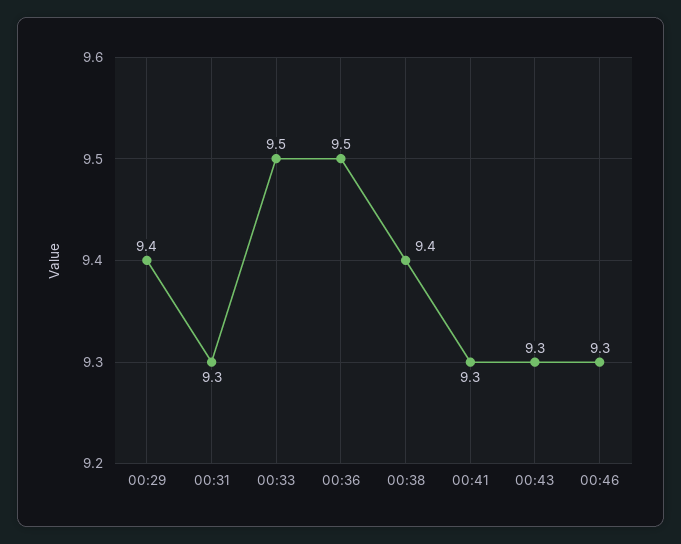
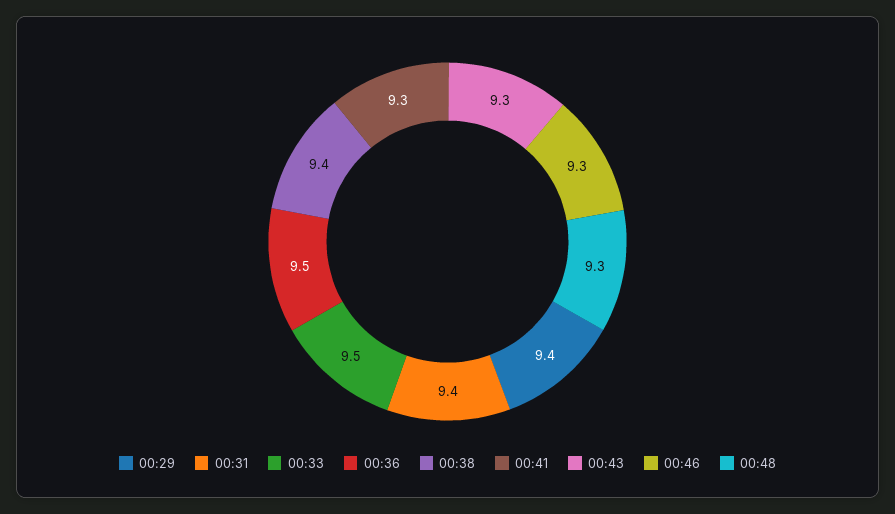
00:31: 9.3 -> 9.4
00:48: none -> 9.3

